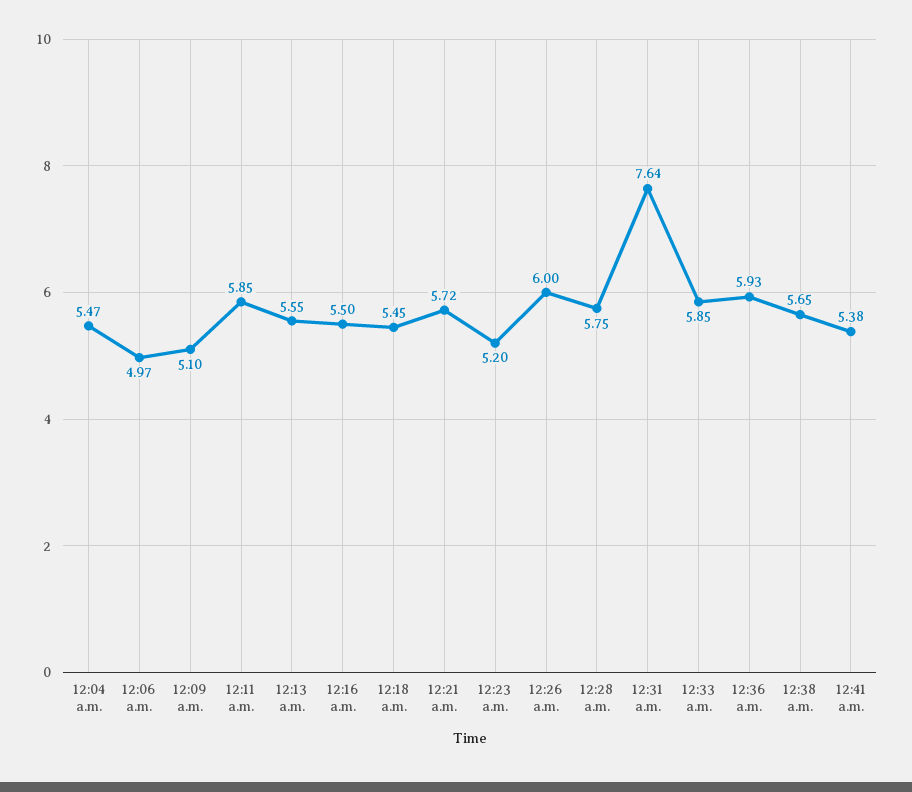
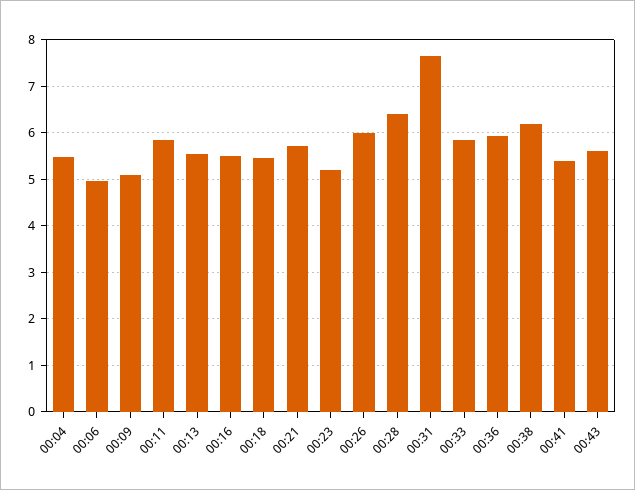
12:28 a.m.: 5.75 -> 6.4
12:38 a.m.: 5.65 -> 6.2
00:43: none -> 5.6

